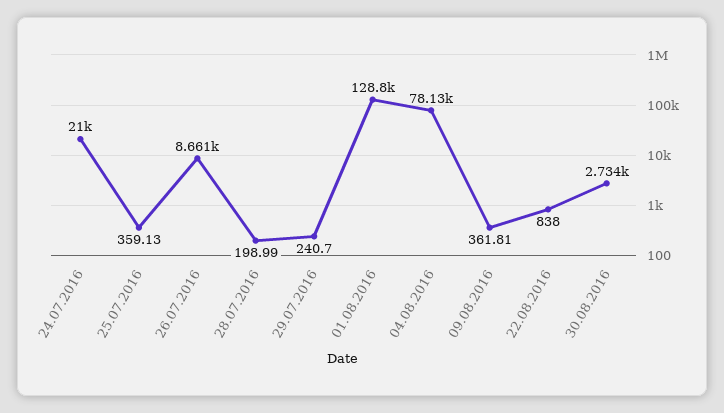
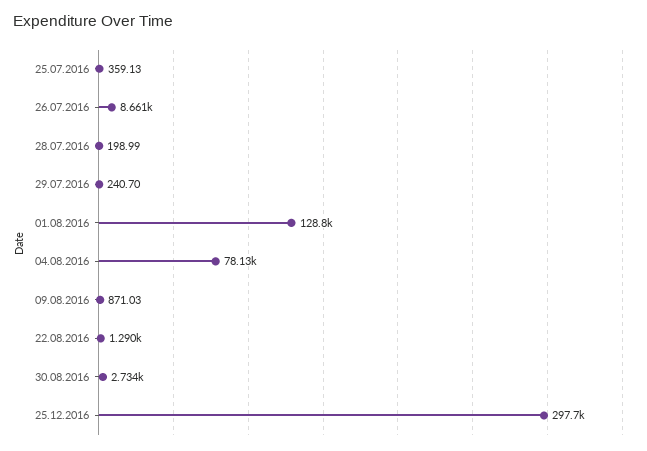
24.07.2016: 21000 -> none
09.08.2016: 361.81 -> 871.03
22.08.2016: 838 -> 1290
25.12.2016: none -> 297700

